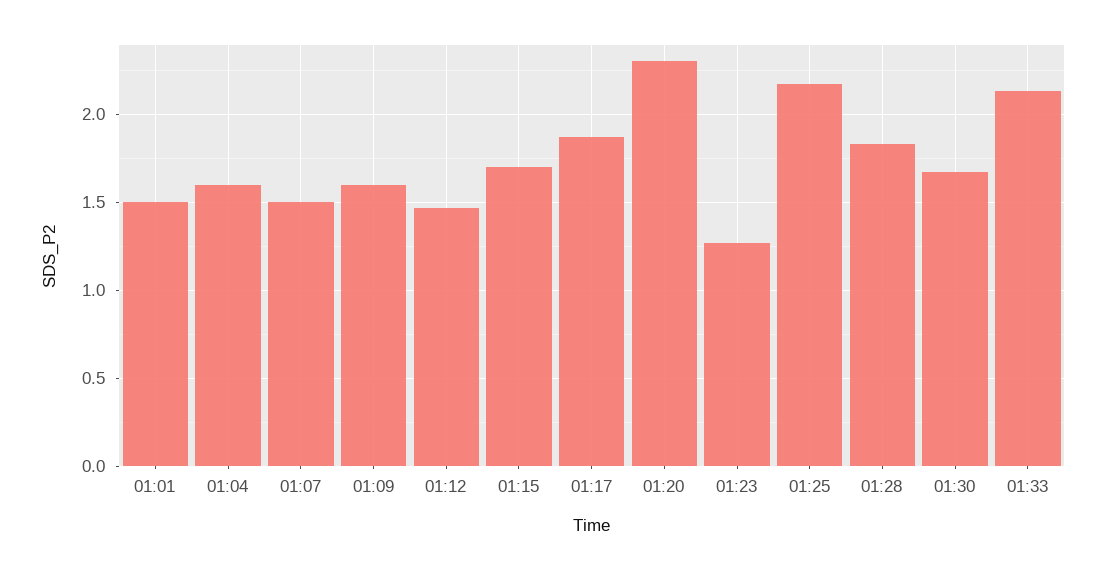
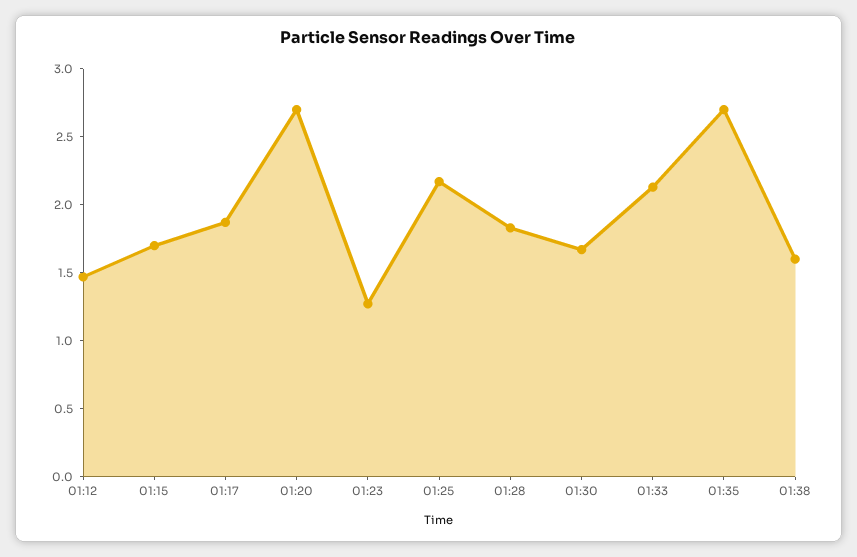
01:01: 1.5 -> none
01:04: 1.6 -> none
01:07: 1.5 -> none
01:09: 1.6 -> none
01:20: 2.3 -> 2.7
01:35: none -> 2.7
01:38: none -> 1.6

